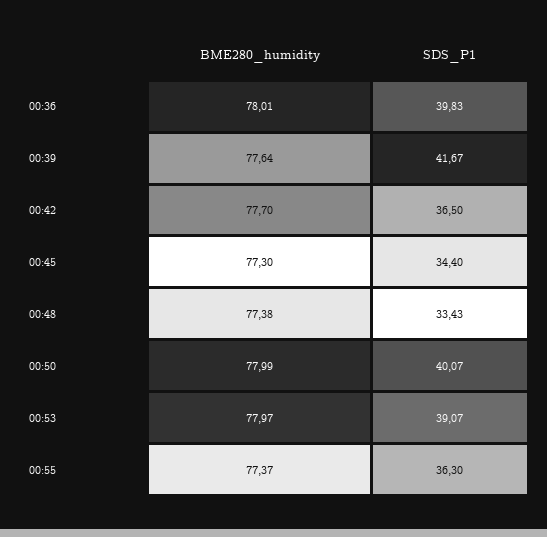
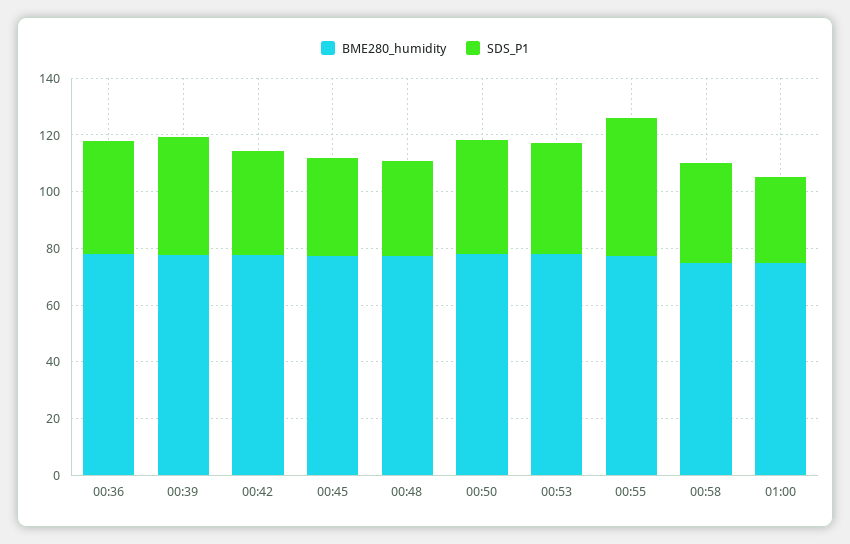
SDS_P1, 00:55: 36.3 -> 50
BME280_humidity, 00:58: none -> 75
SDS_P1, 00:58: none -> 35
BME280_humidity, 01:00: none -> 75
SDS_P1, 01:00: none -> 30

